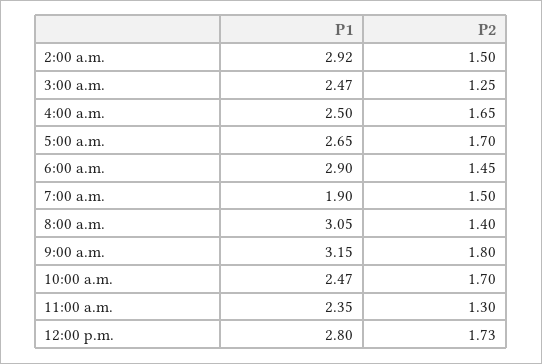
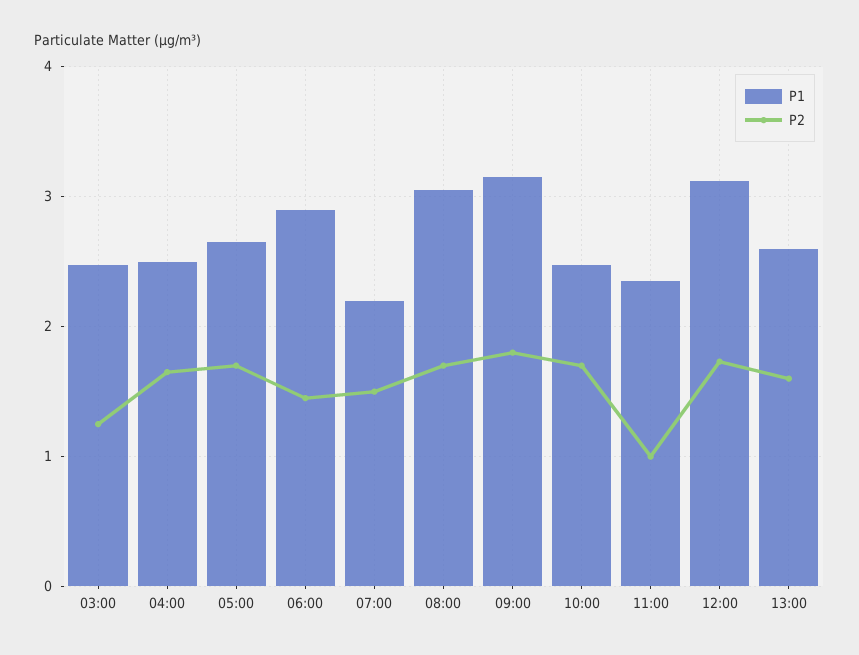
P1, 2:00 a.m.: 2.92 -> none
P2, 2:00 a.m.: 1.5 -> none
P1, 7:00 a.m.: 1.9 -> 2.2
P2, 8:00 a.m.: 1.4 -> 1.7
P2, 11:00 a.m.: 1.3 -> 1
P1, 12:00 p.m.: 2.8 -> 3.1
P1, 13:00: none -> 2.6
P2, 13:00: none -> 1.6

